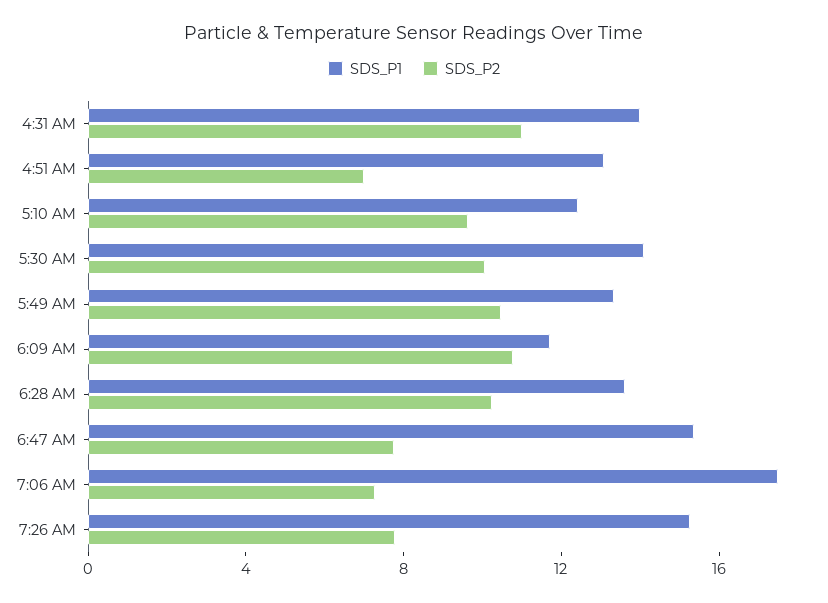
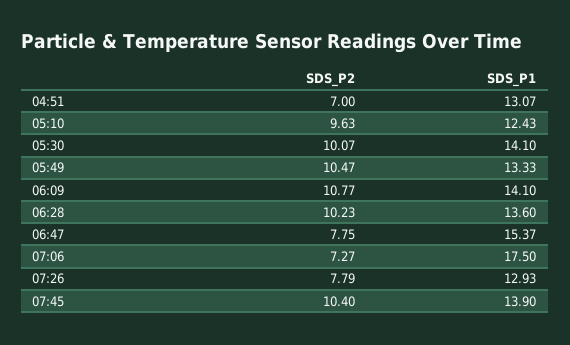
SDS_P1, 4:31 AM: 14 -> none
SDS_P2, 4:31 AM: 11 -> none
SDS_P1, 6:09 AM: 12 -> 14.1
SDS_P1, 7:26 AM: 15 -> 12.93
SDS_P2, 07:45: none -> 10.4
SDS_P1, 07:45: none -> 13.9

